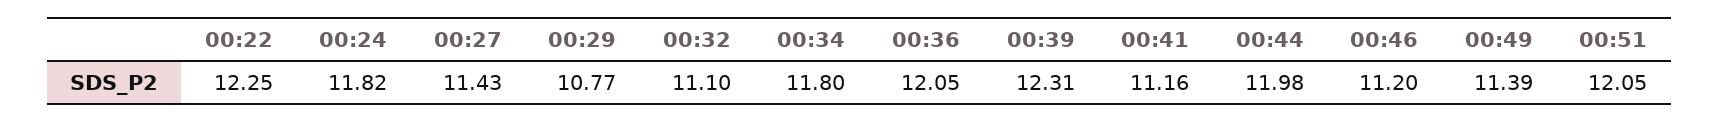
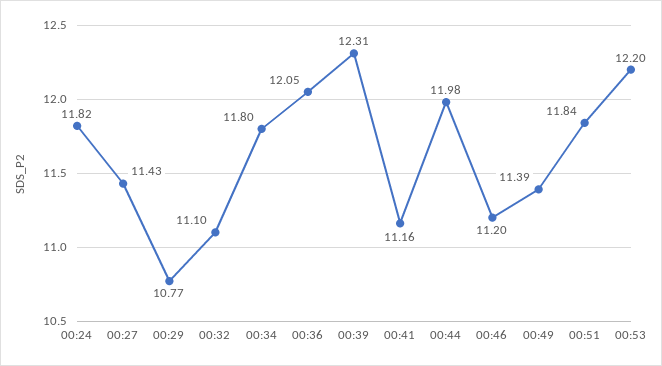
00:22: 12.25 -> none
00:51: 12.05 -> 11.84
00:53: none -> 12.2

